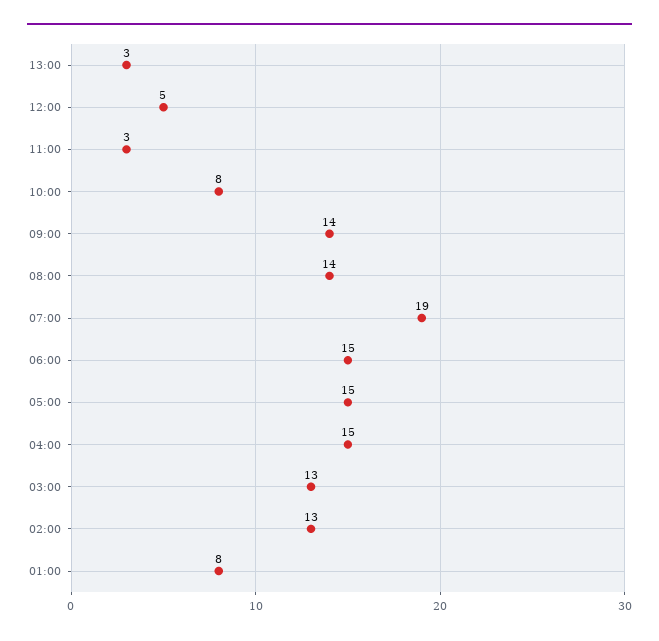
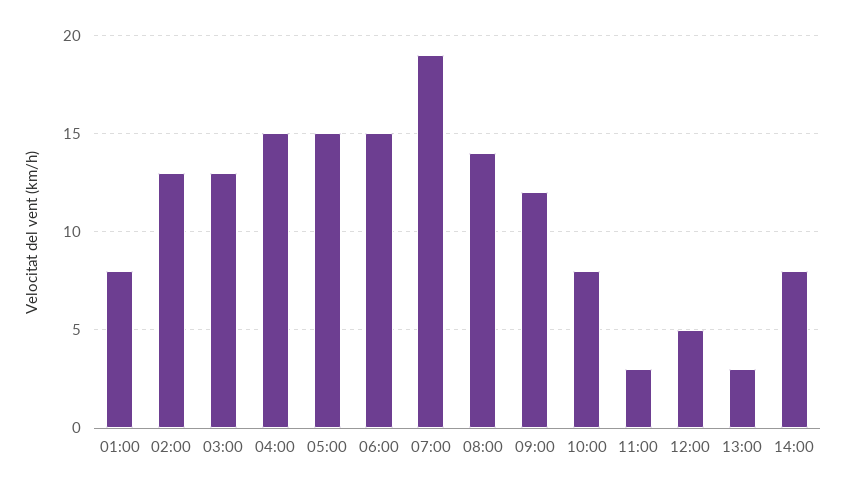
09:00: 14 -> 12
14:00: none -> 8

